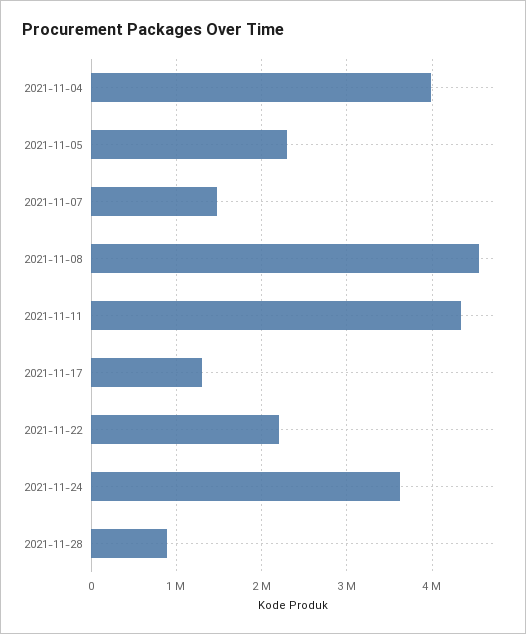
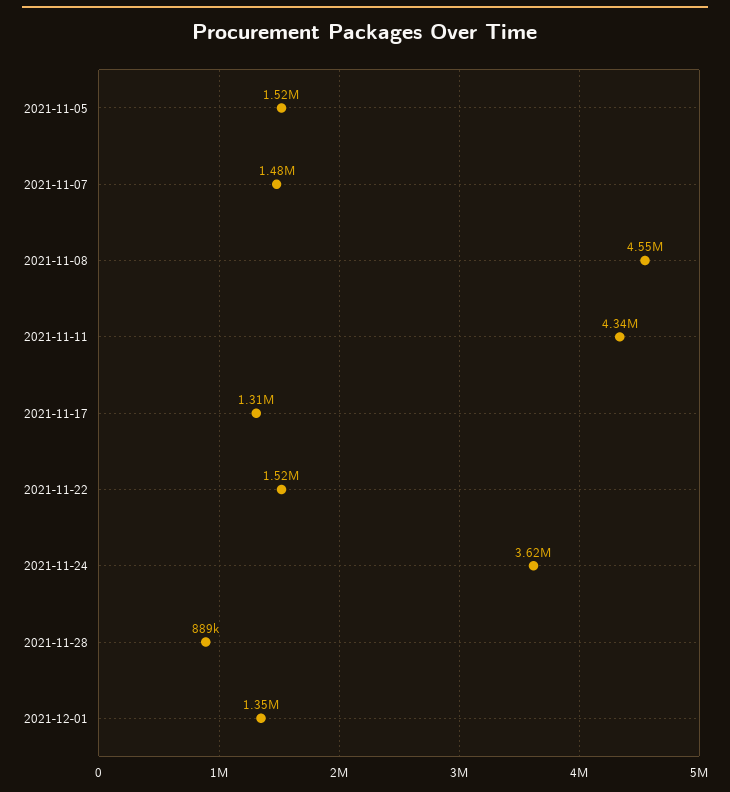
2021-11-04: 4000000 -> none
2021-11-05: 2300000 -> 1520000
2021-11-22: 2200000 -> 1520000
2021-12-01: none -> 1350000

